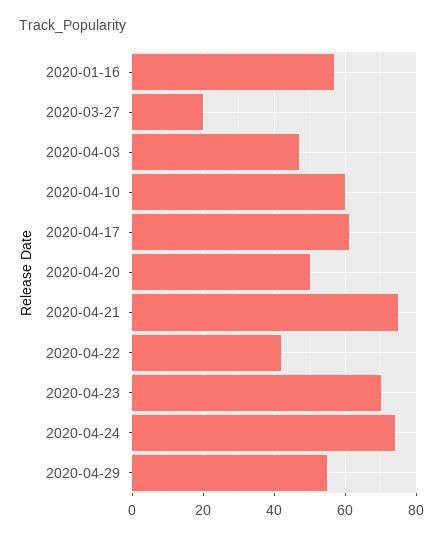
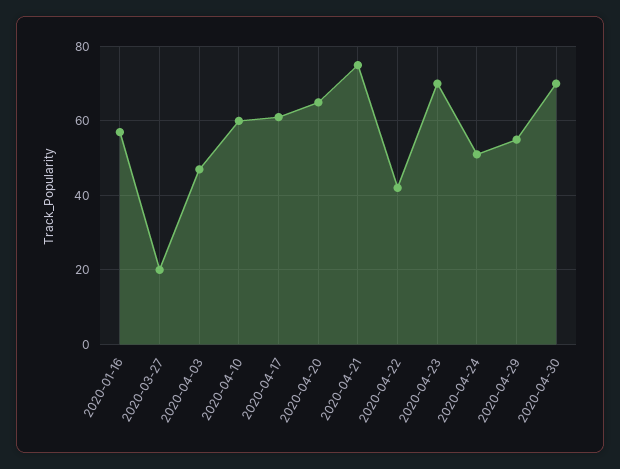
2020-04-20: 50 -> 65
2020-04-24: 75 -> 50
2020-04-30: none -> 70

